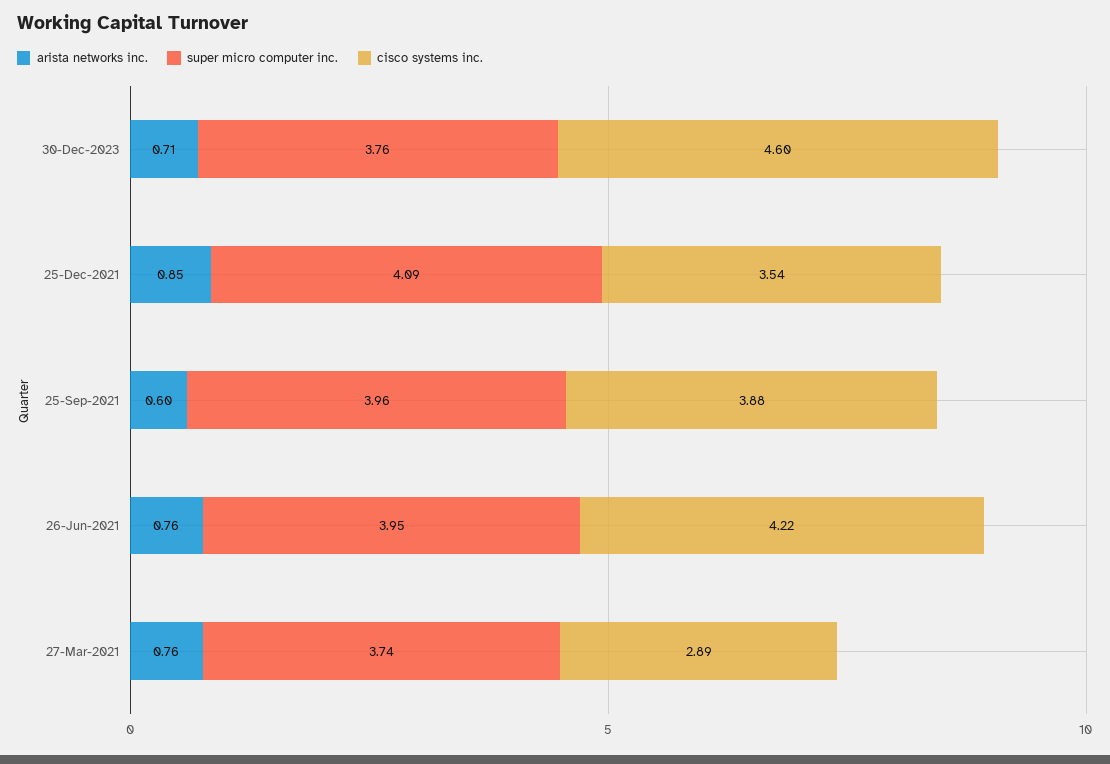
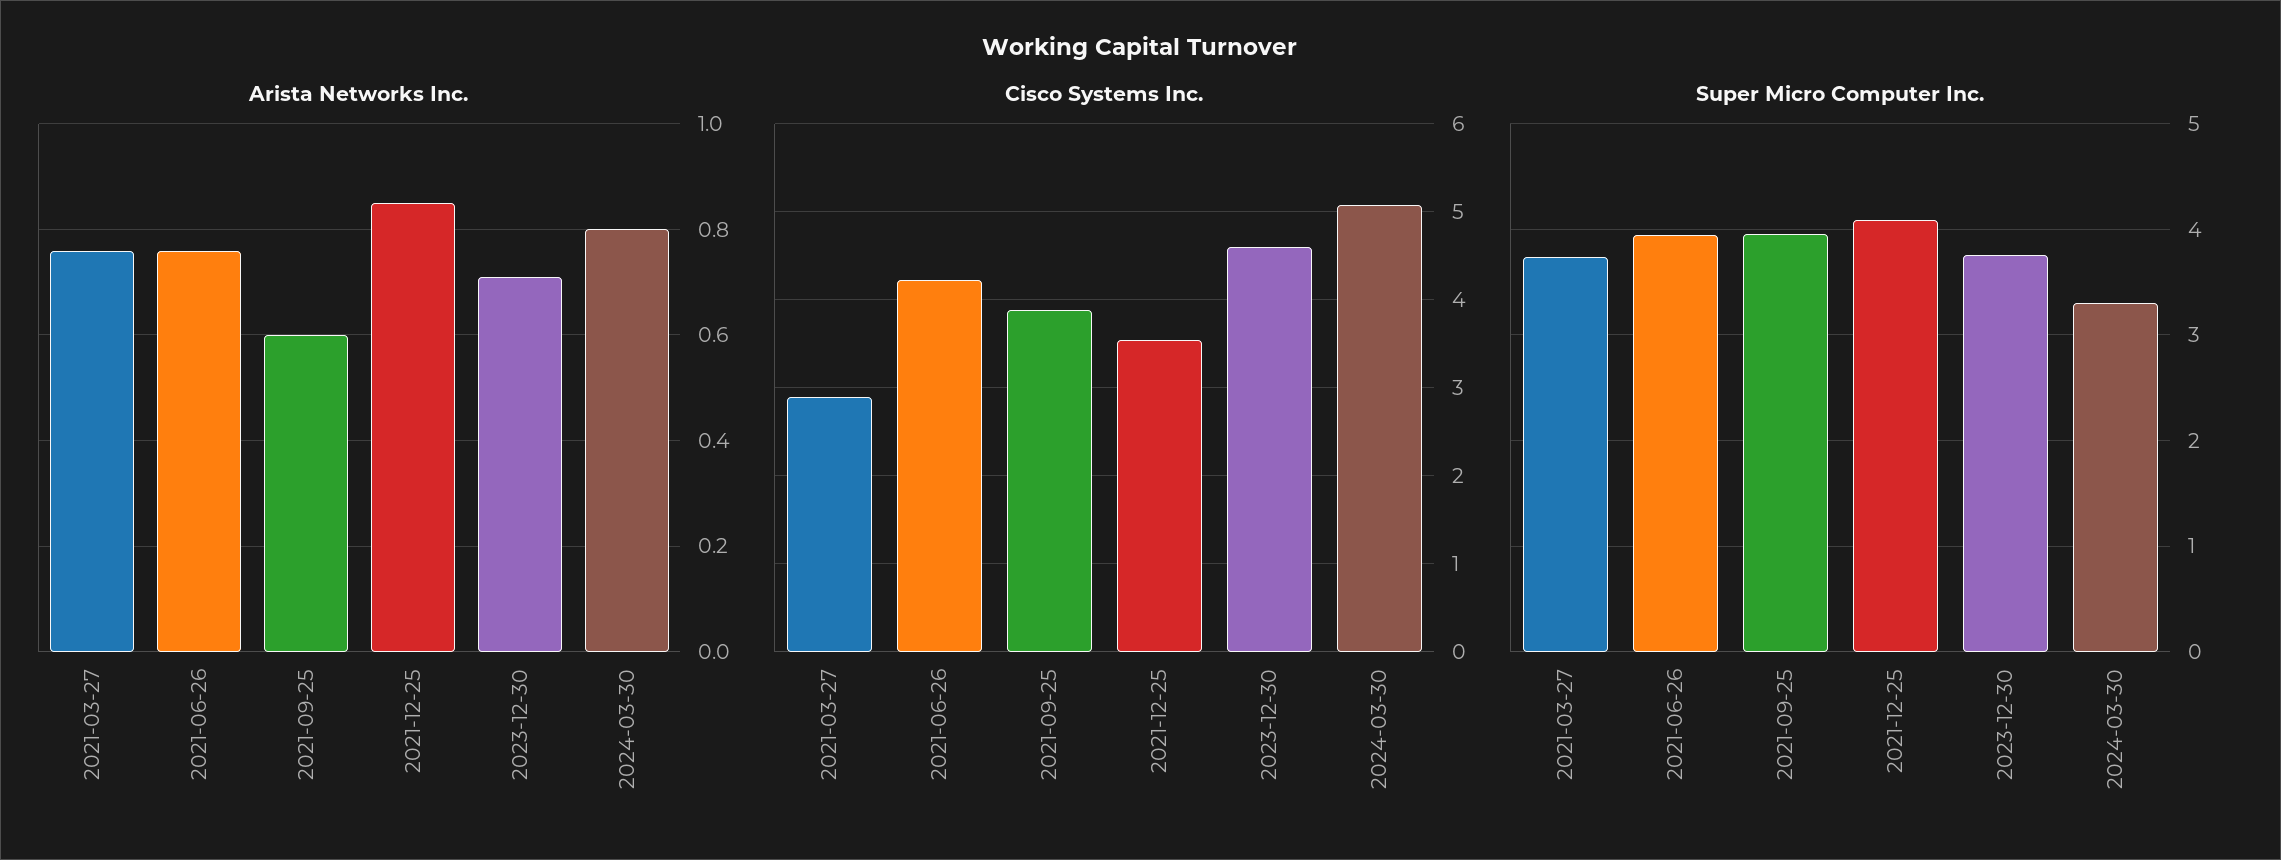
arista networks inc., 2024-03-30: none -> 0.8
cisco systems inc., 2024-03-30: none -> 5.1
super micro computer inc., 2024-03-30: none -> 3.3

